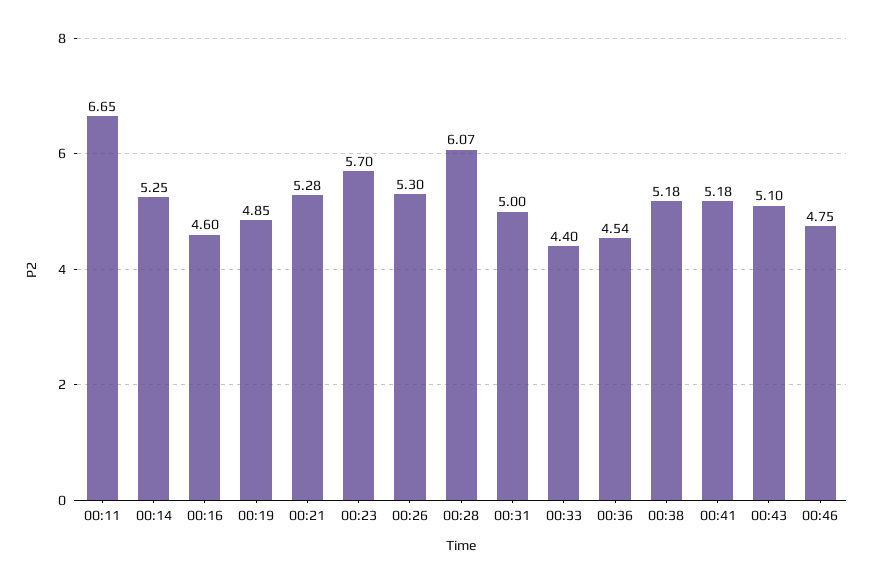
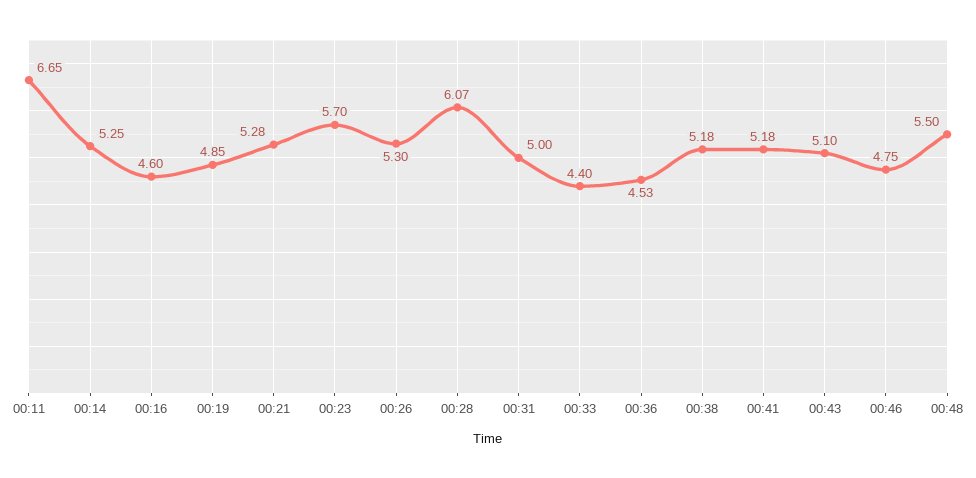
00:36: 4.54 -> 4.53
00:48: none -> 5.5

